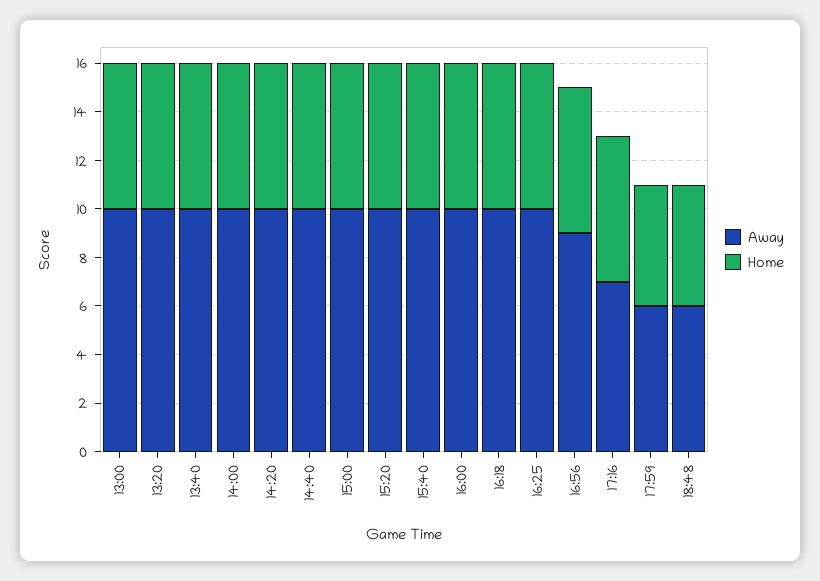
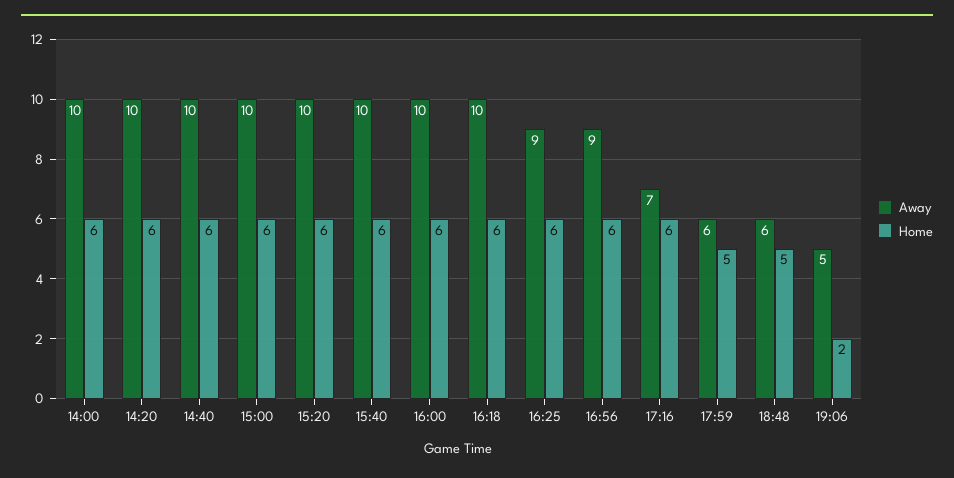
Away, 13:00: 10 -> none
Home, 13:00: 6 -> none
Away, 13:20: 10 -> none
Home, 13:20: 6 -> none
Away, 13:40: 10 -> none
Home, 13:40: 6 -> none
Away, 16:25: 10 -> 9
Away, 19:06: none -> 5
Home, 19:06: none -> 2

